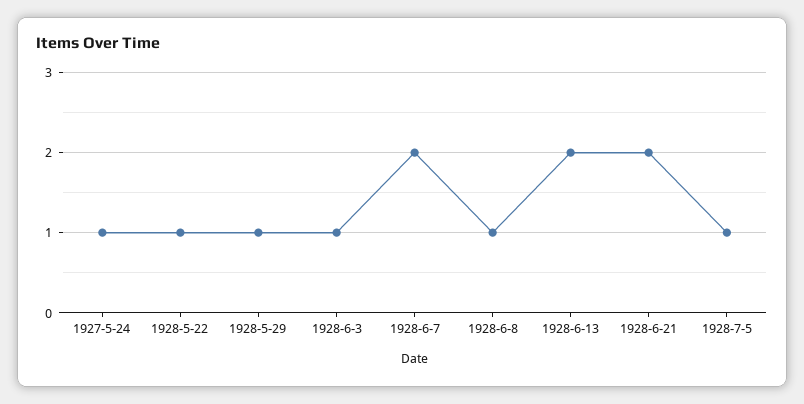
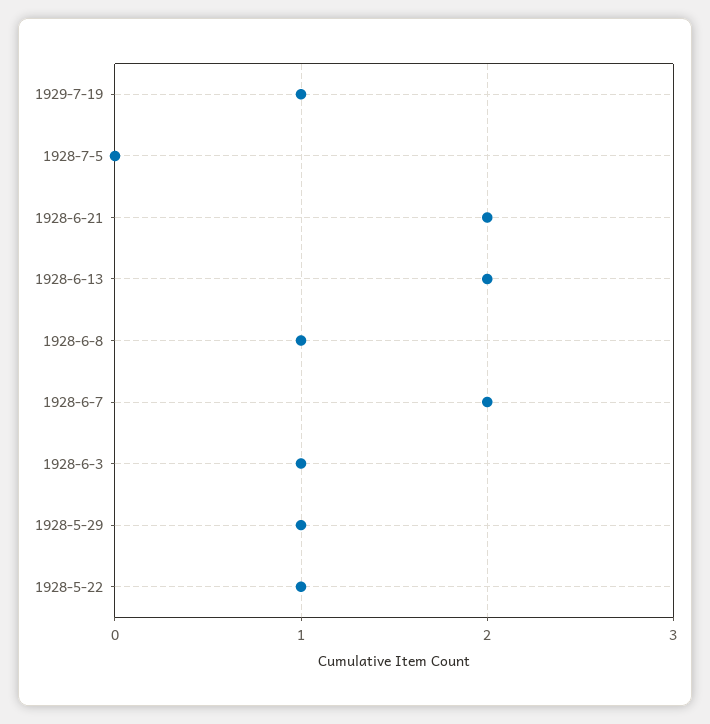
1927-5-24: 1 -> none
1928-7-5: 1 -> 0
1929-7-19: none -> 1

